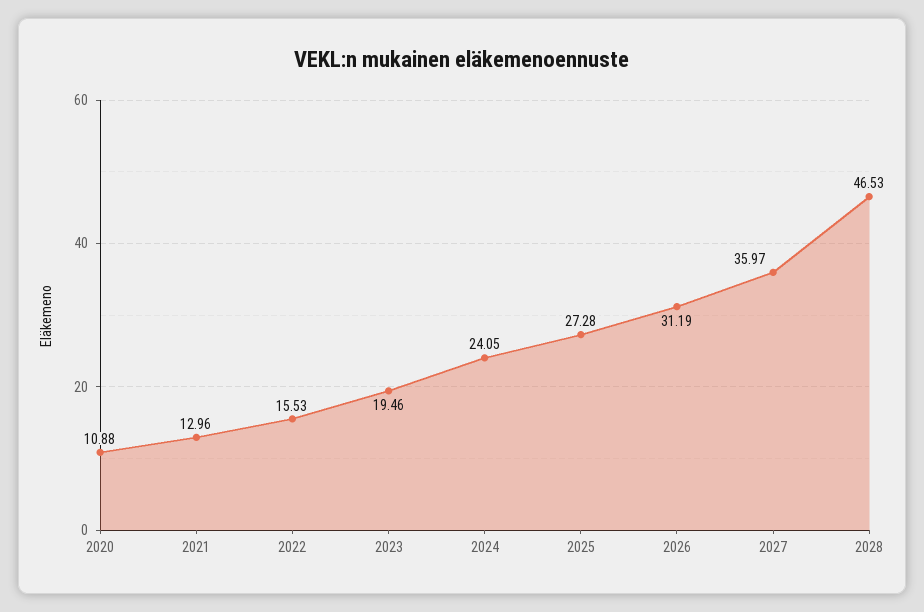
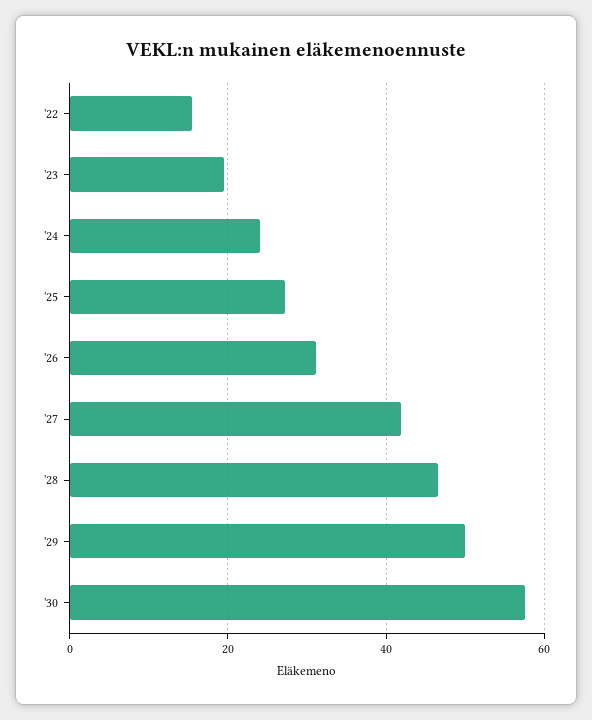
2020: 10.88 -> none
2021: 12.96 -> none
2027: 35.97 -> 42
'29: none -> 50
'30: none -> 58

